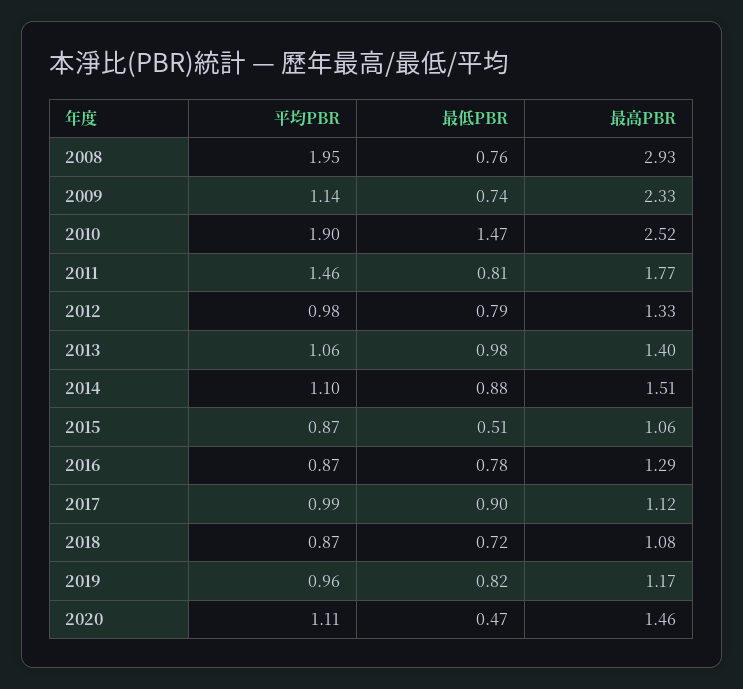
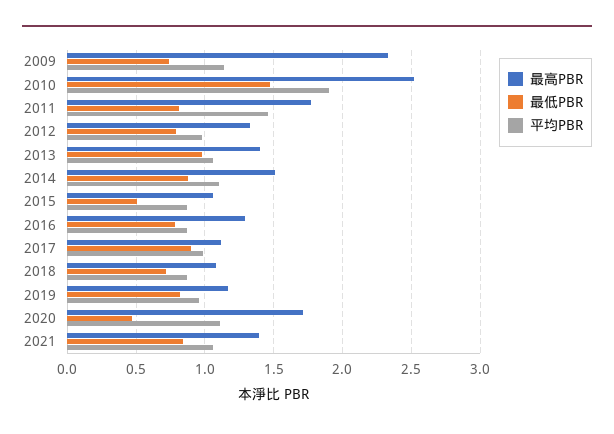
平均PBR, 2008: 1.95 -> none
最低PBR, 2008: 0.76 -> none
最高PBR, 2008: 2.93 -> none
最高PBR, 2020: 1.46 -> 1.7
最高PBR, 2021: none -> 1.4
最低PBR, 2021: none -> 0.85
平均PBR, 2021: none -> 1.05

